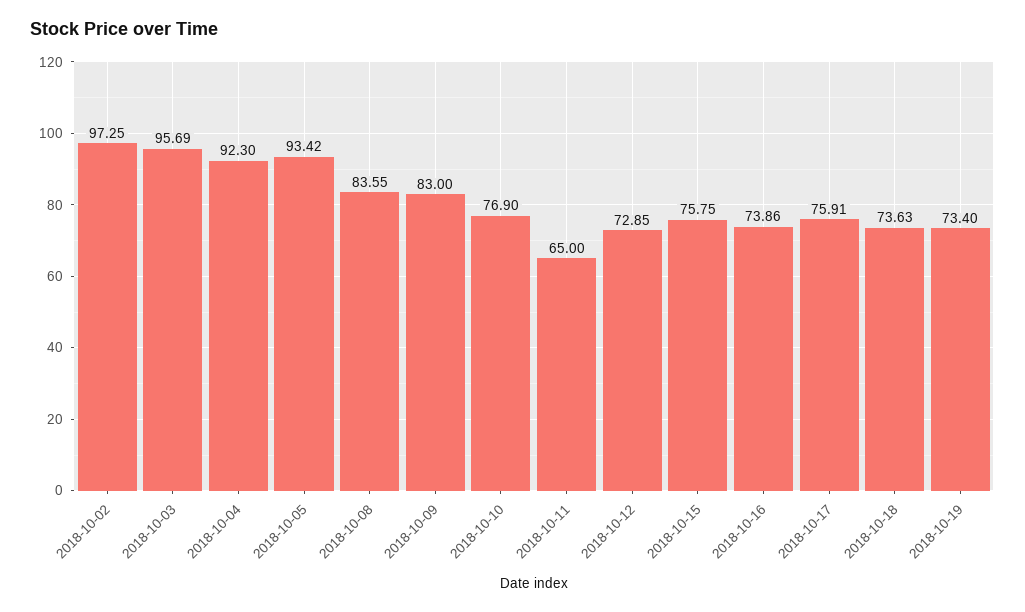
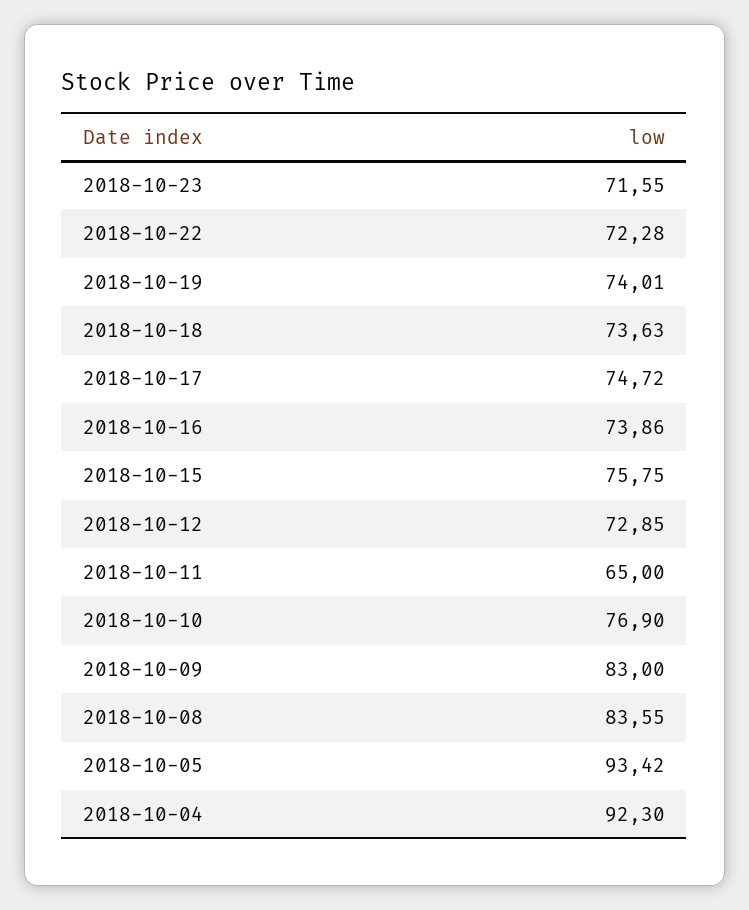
2018-10-02: 97.25 -> none
2018-10-03: 95.69 -> none
2018-10-17: 75.91 -> 74.72
2018-10-19: 73.4 -> 74.01
2018-10-23: none -> 71.55
2018-10-22: none -> 72.28

